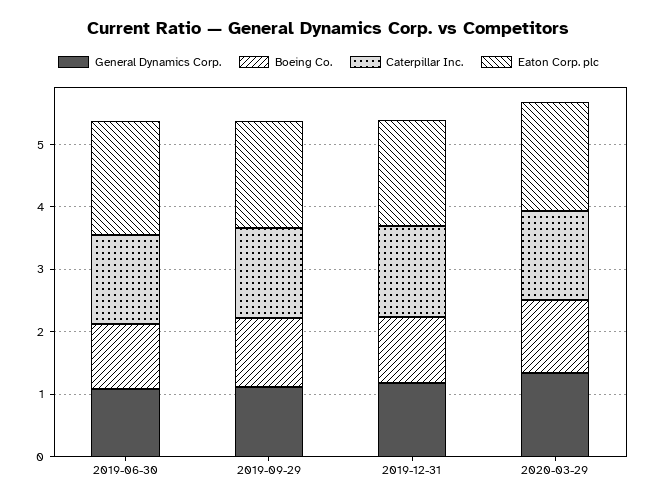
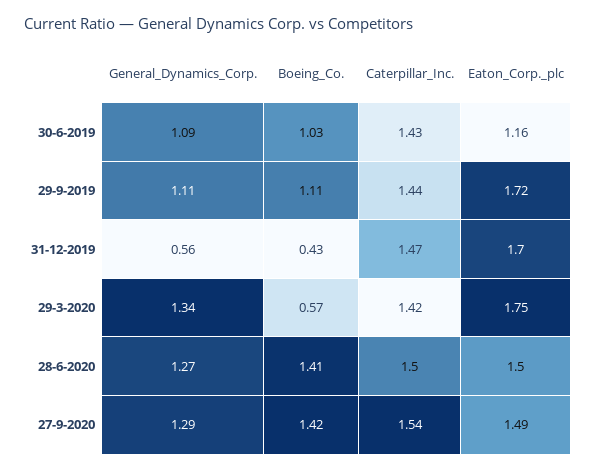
Eaton Corp. plc, 2019-06-30: 1.8 -> 1.16
General Dynamics Corp., 2019-12-31: 1.2 -> 0.56
Boeing Co., 2019-12-31: 1 -> 0.43
Boeing Co., 2020-03-29: 1.2 -> 0.57
General Dynamics Corp., 28-6-2020: none -> 1.27
Boeing Co., 28-6-2020: none -> 1.41
Caterpillar Inc., 28-6-2020: none -> 1.5
Eaton Corp. plc, 28-6-2020: none -> 1.5
General Dynamics Corp., 27-9-2020: none -> 1.29
Boeing Co., 27-9-2020: none -> 1.42
Caterpillar Inc., 27-9-2020: none -> 1.54
Eaton Corp. plc, 27-9-2020: none -> 1.49

